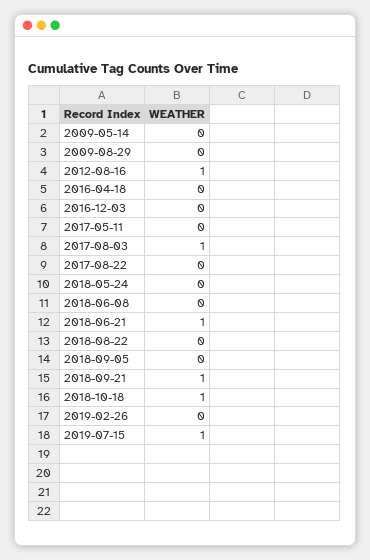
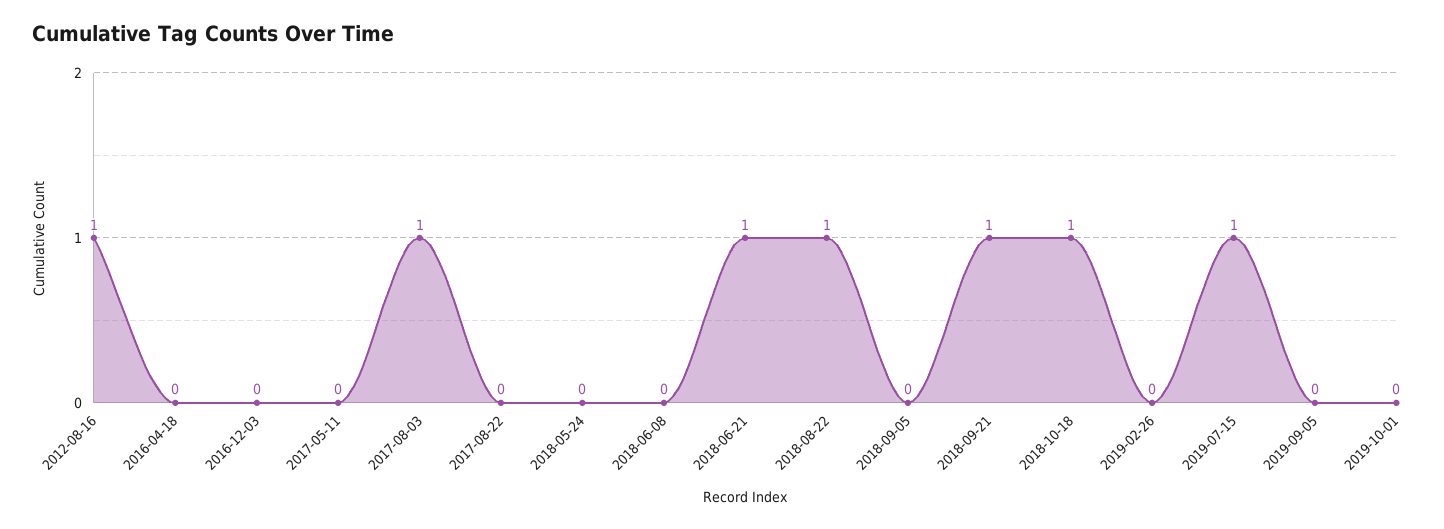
2009-05-14: 0 -> none
2009-08-29: 0 -> none
2018-08-22: 0 -> 1
2019-09-05: none -> 0
2019-10-01: none -> 0

